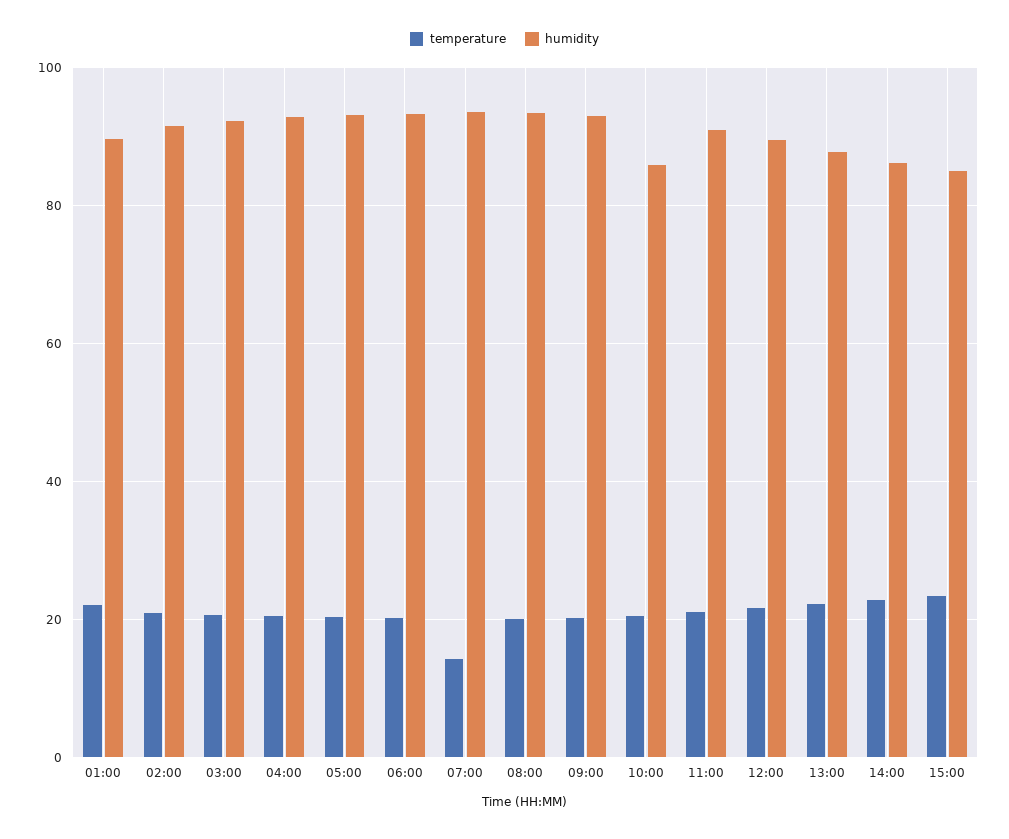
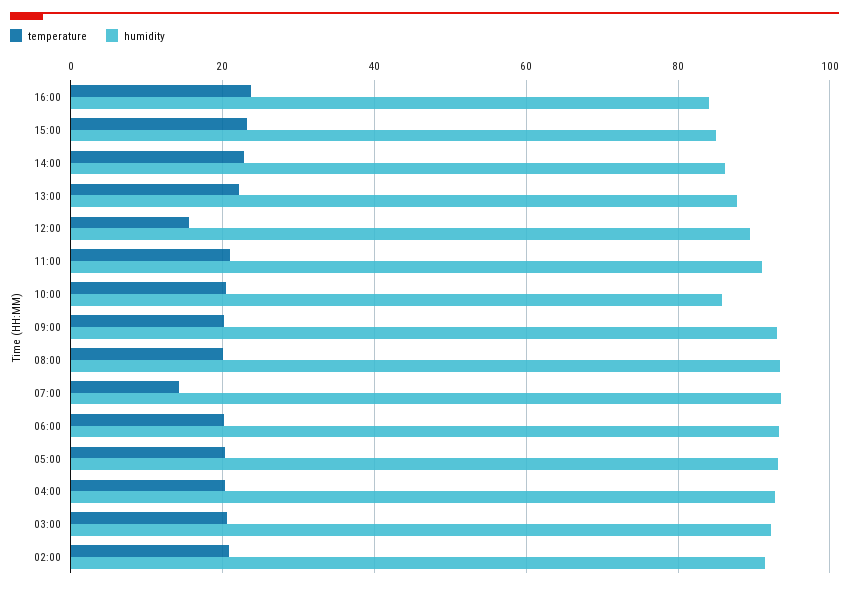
temperature, 01:00: 22 -> none
humidity, 01:00: 90 -> none
temperature, 12:00: 22 -> 16
temperature, 16:00: none -> 24
humidity, 16:00: none -> 84

